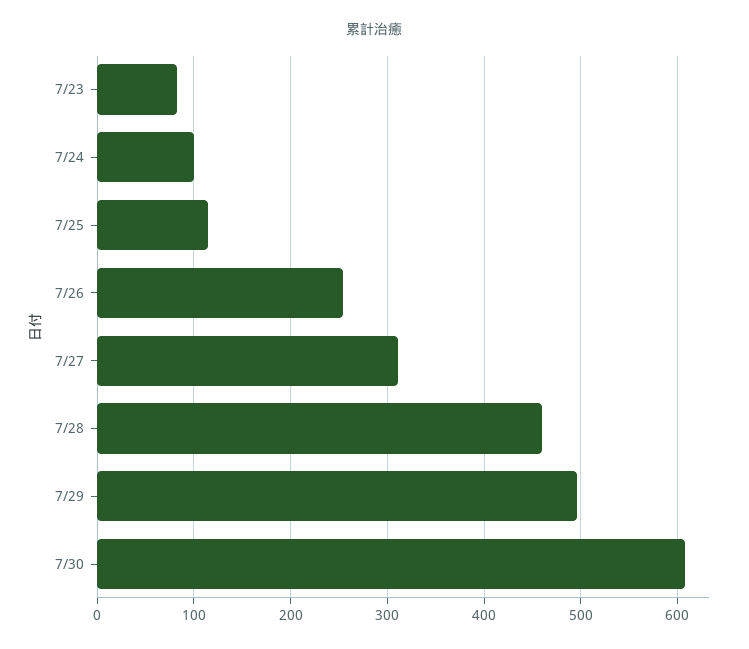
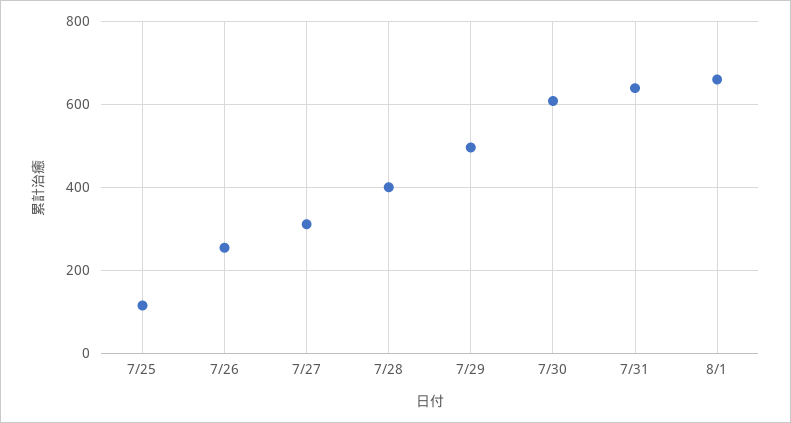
7/23: 80 -> none
7/24: 100 -> none
7/28: 460 -> 400
7/31: none -> 640
8/1: none -> 660

